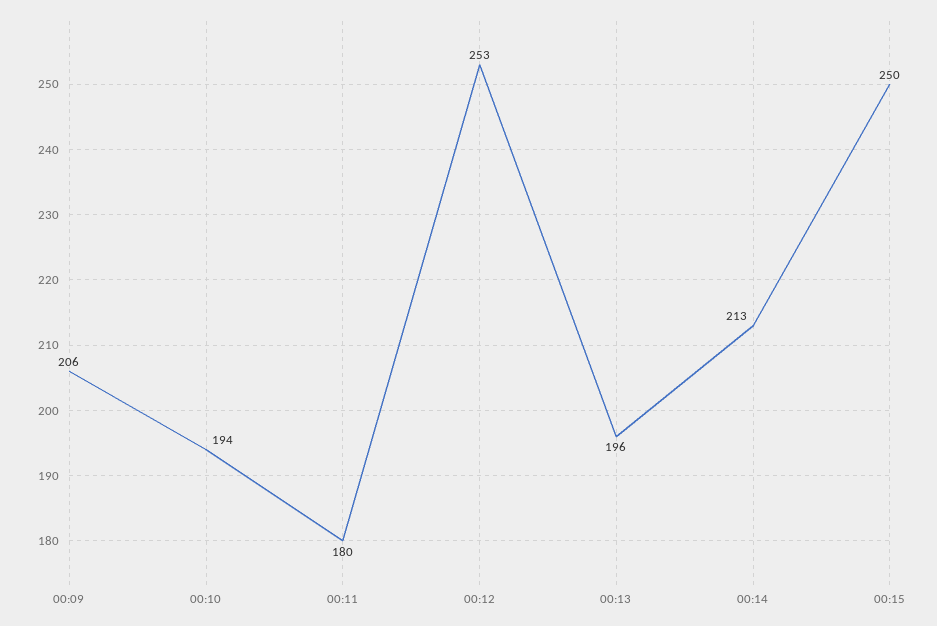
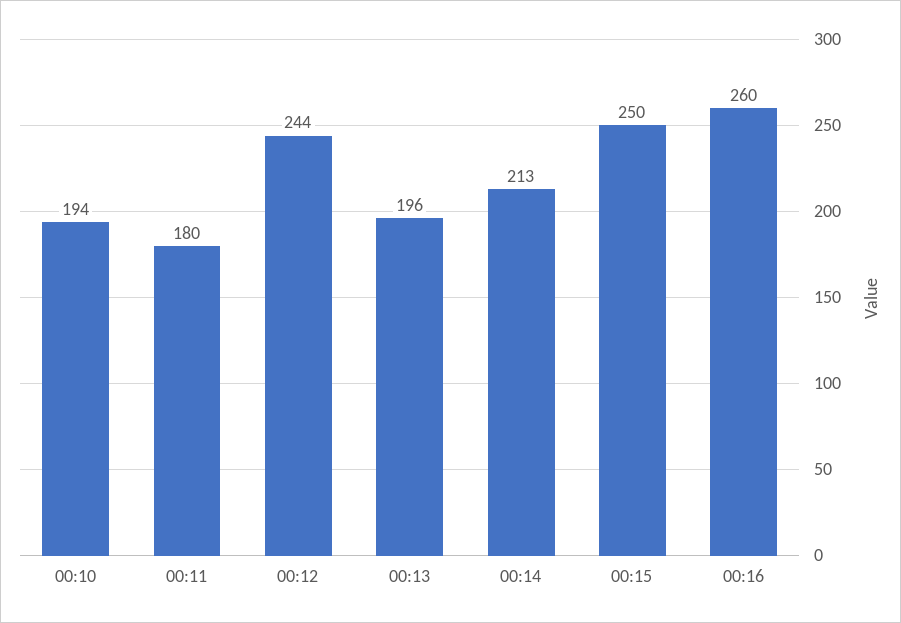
00:09: 206 -> none
00:12: 253 -> 244
00:16: none -> 260

